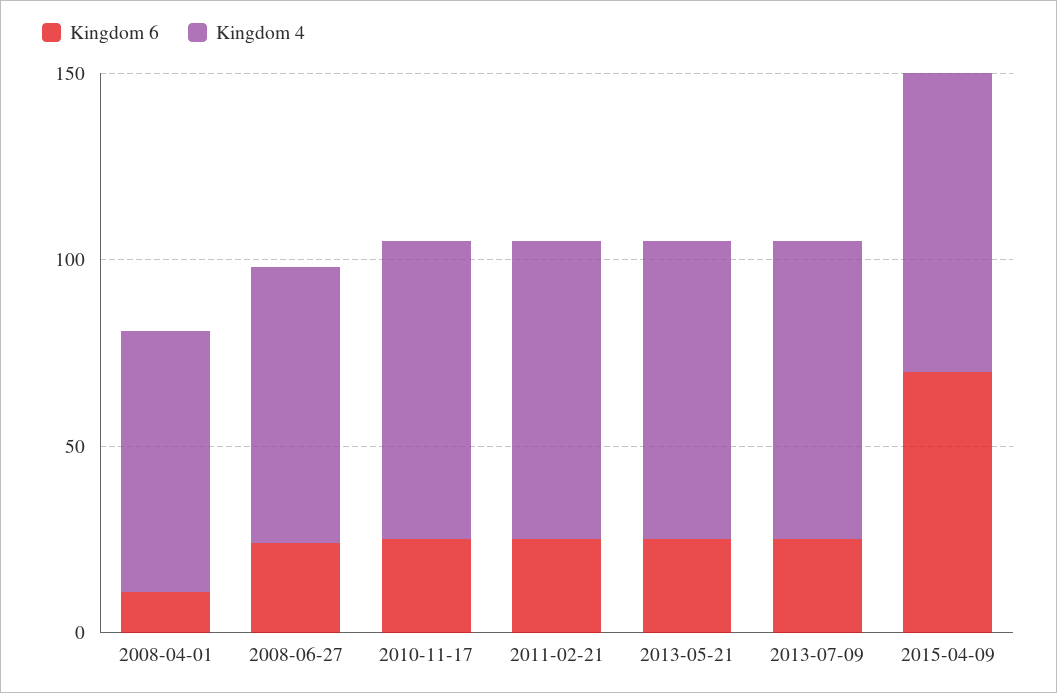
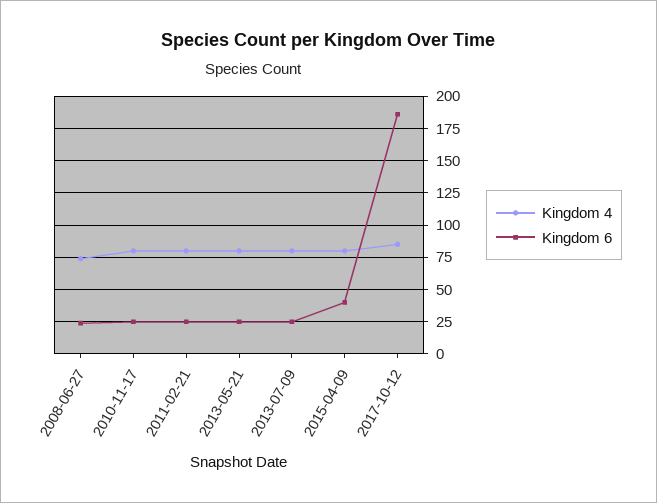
Kingdom 6, 2008-04-01: 10 -> none
Kingdom 4, 2008-04-01: 70 -> none
Kingdom 6, 2015-04-09: 70 -> 40
Kingdom 4, 2017-10-12: none -> 85
Kingdom 6, 2017-10-12: none -> 185

